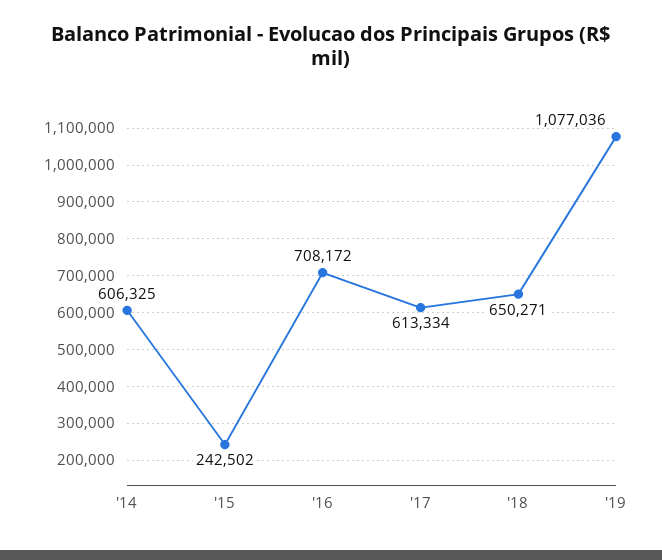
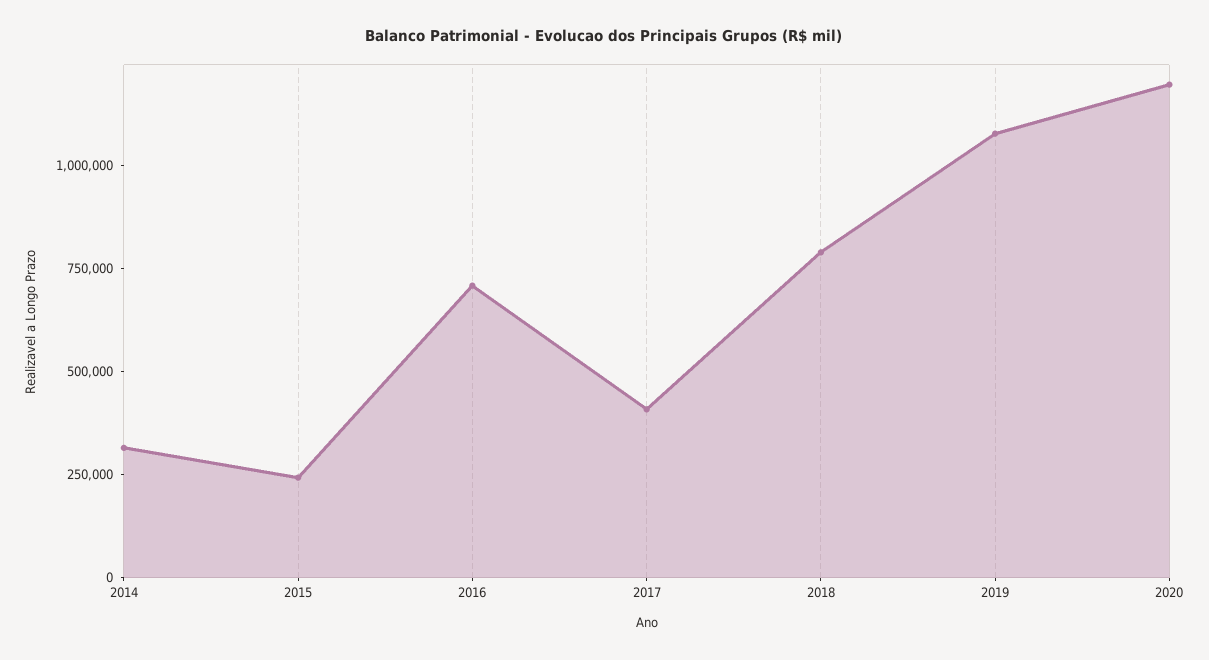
'14: 606325 -> 300000
'17: 613334 -> 400000
'18: 650271 -> 800000
2020: none -> 1200000

